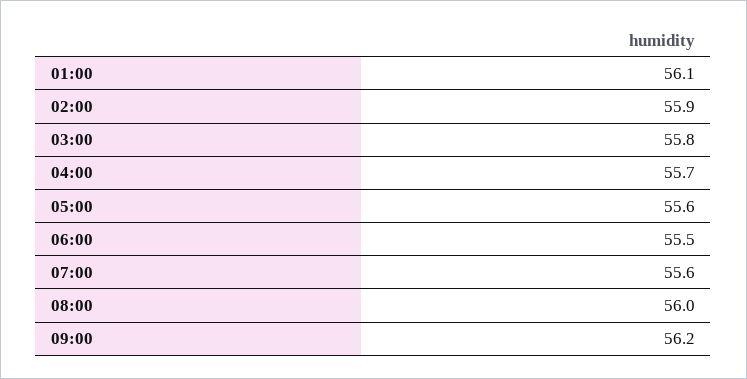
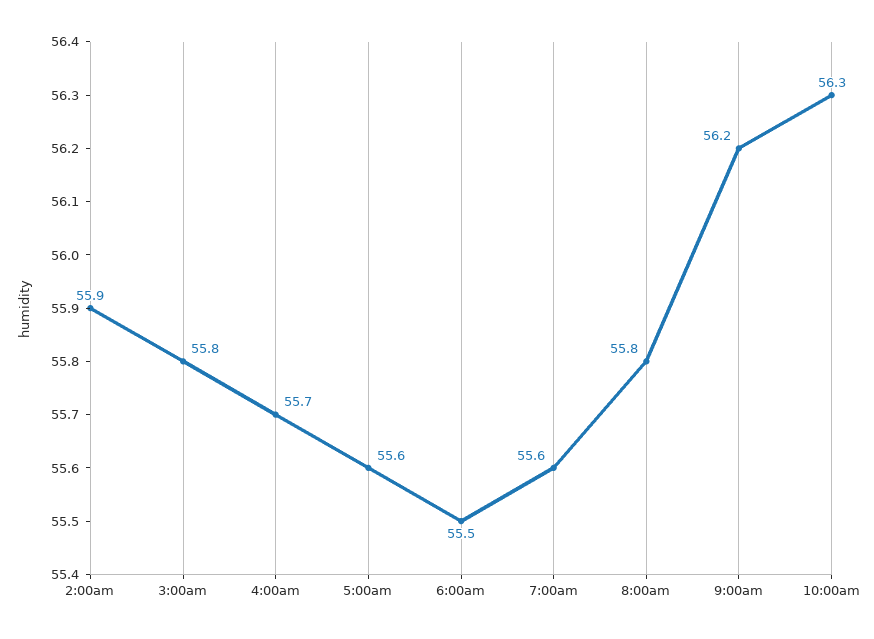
01:00: 56.1 -> none
08:00: 56 -> 55.8
10:00am: none -> 56.3

